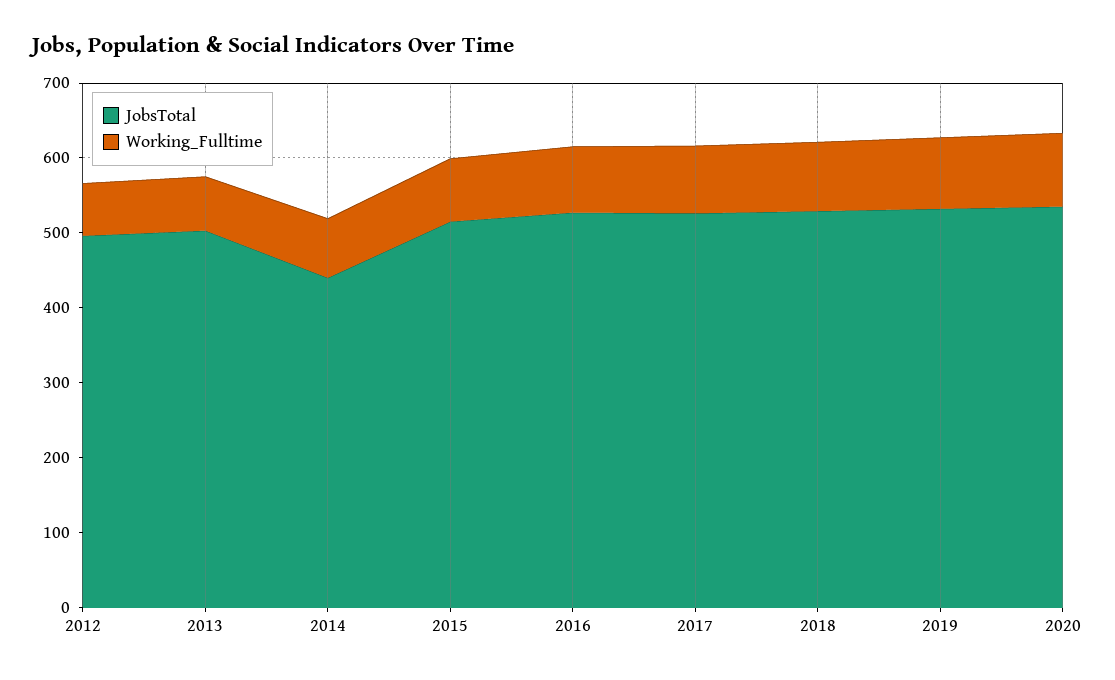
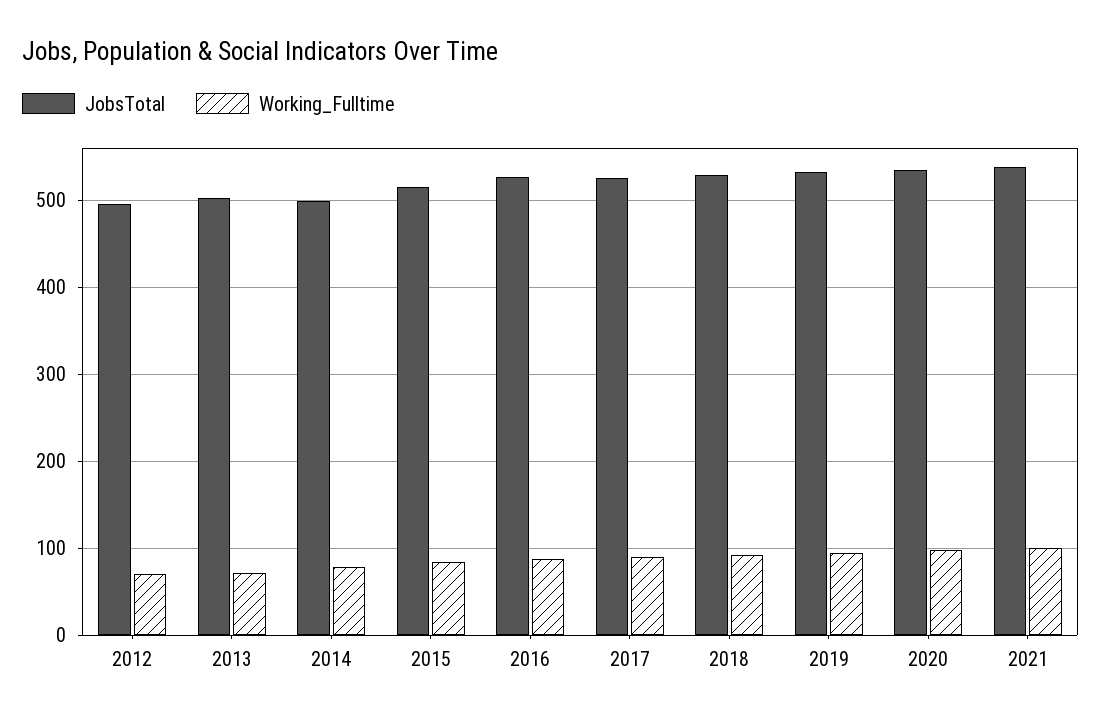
JobsTotal, 2014: 440 -> 500
JobsTotal, 2021: none -> 540
Working_Fulltime, 2021: none -> 100

